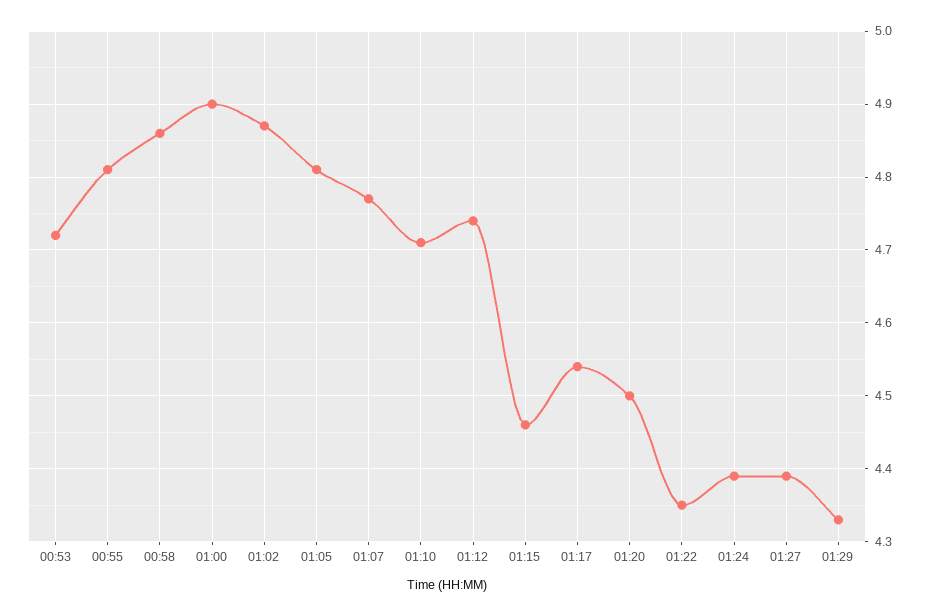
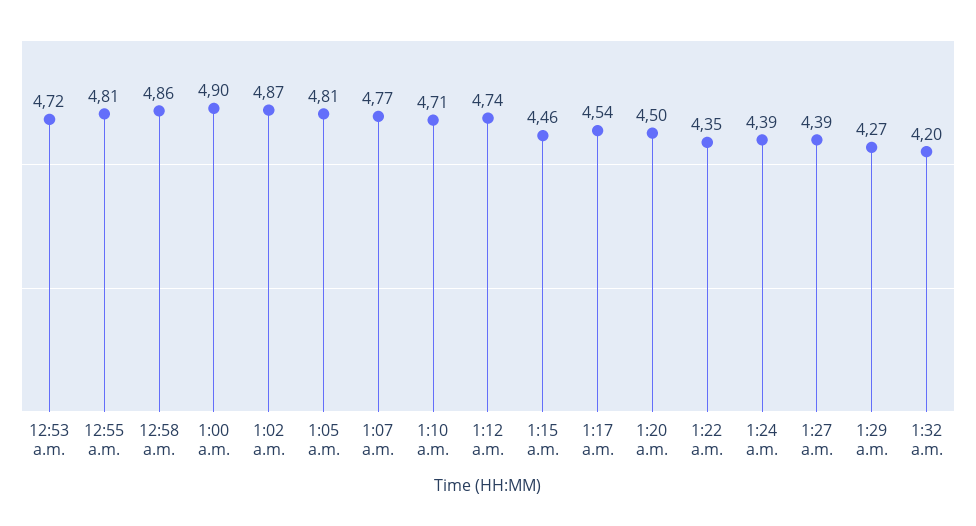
01:29: 4.33 -> 4.27
1:32 a.m.: none -> 4.2

